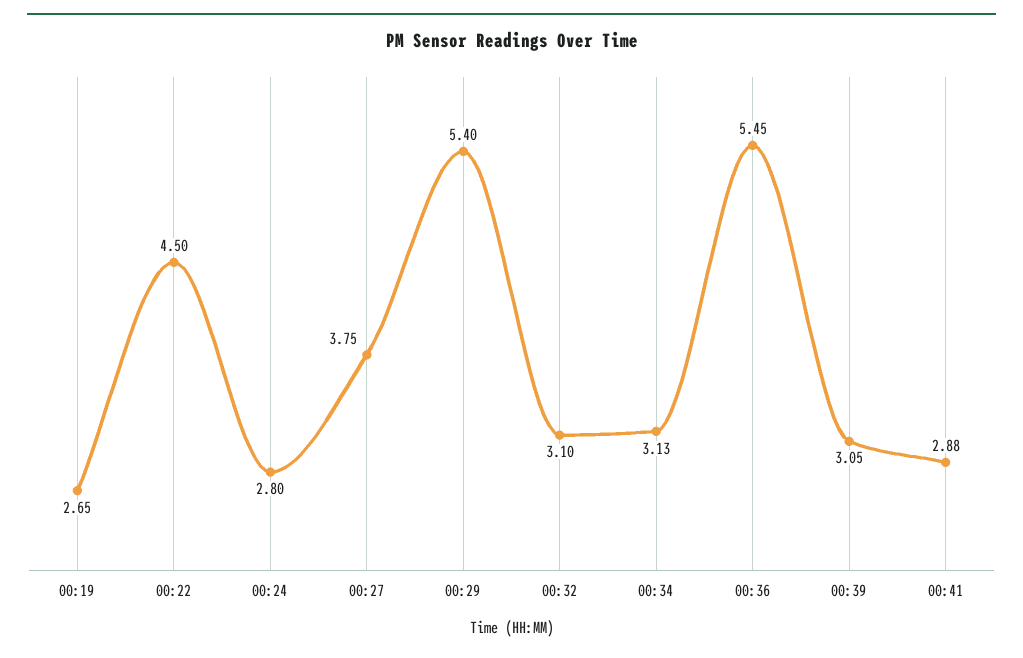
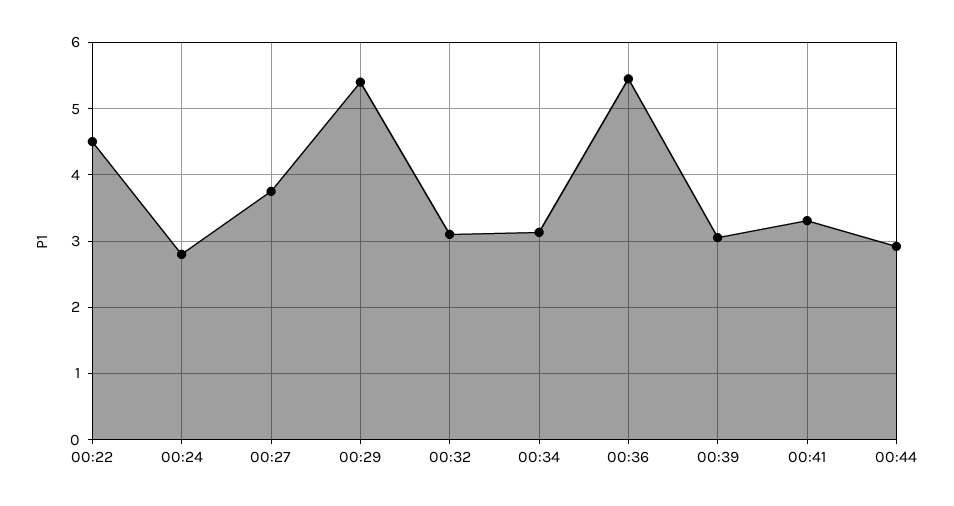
00:19: 2.65 -> none
00:41: 2.88 -> 3.3
00:44: none -> 2.9

